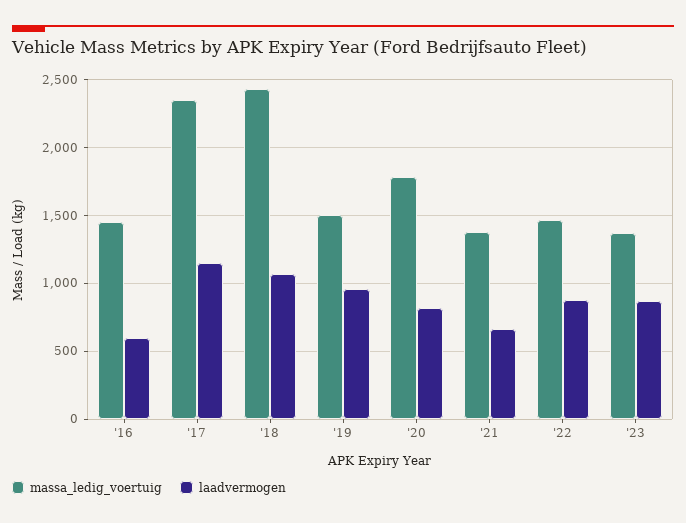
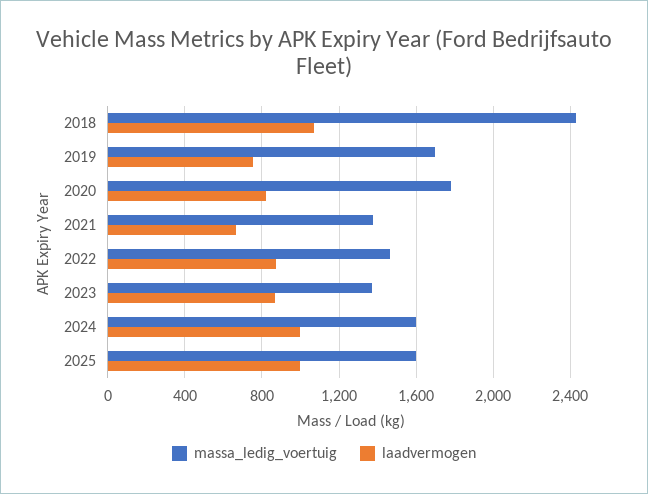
massa_ledig_voertuig, '16: 1450 -> none
laadvermogen, '16: 600 -> none
massa_ledig_voertuig, '17: 2350 -> none
laadvermogen, '17: 1150 -> none
massa_ledig_voertuig, '19: 1500 -> 1700
laadvermogen, '19: 950 -> 750
massa_ledig_voertuig, 2024: none -> 1600
laadvermogen, 2024: none -> 1000
massa_ledig_voertuig, 2025: none -> 1600
laadvermogen, 2025: none -> 1000

